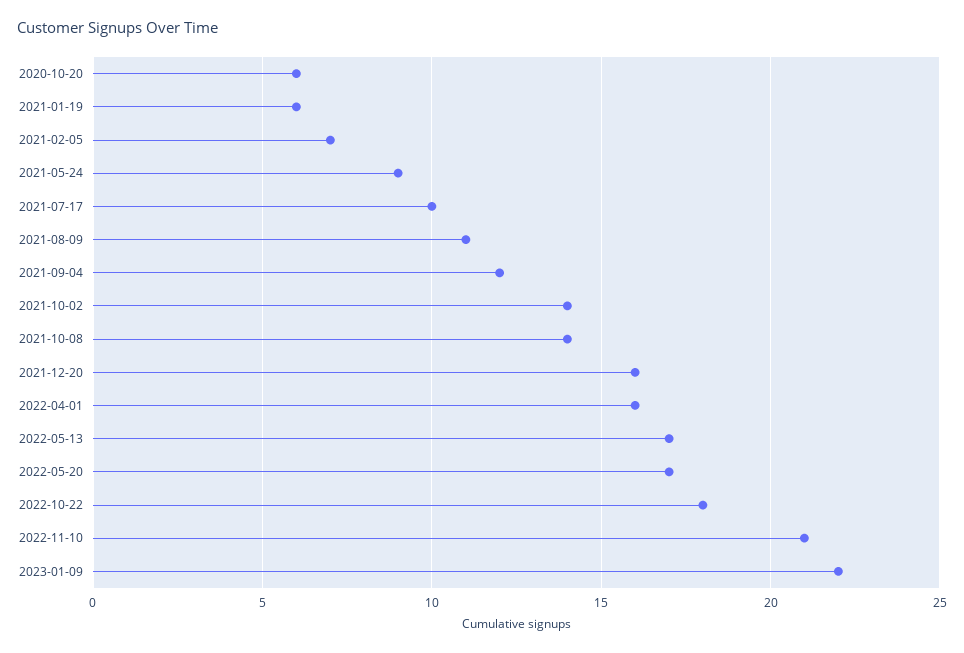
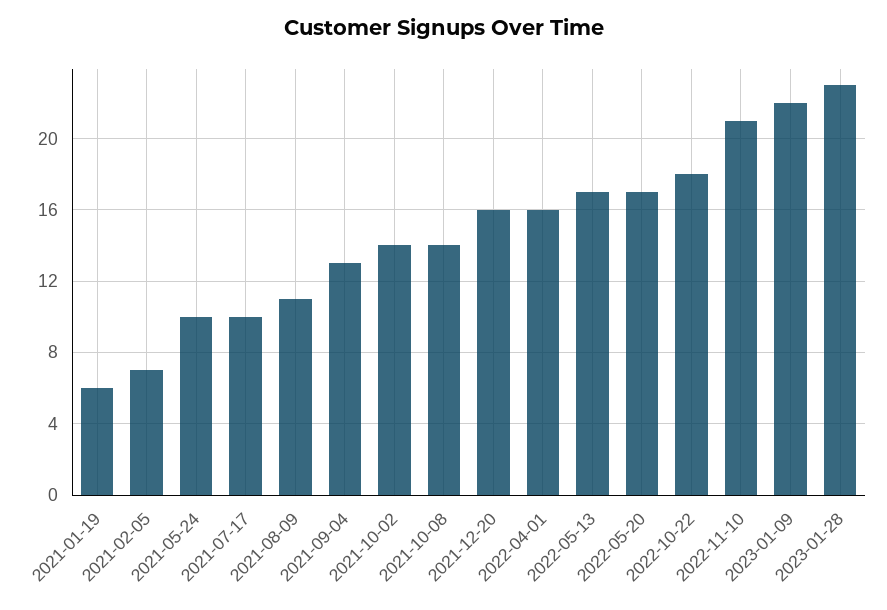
2020-10-20: 6 -> none
2021-05-24: 9 -> 10
2021-09-04: 12 -> 13
2023-01-28: none -> 23

